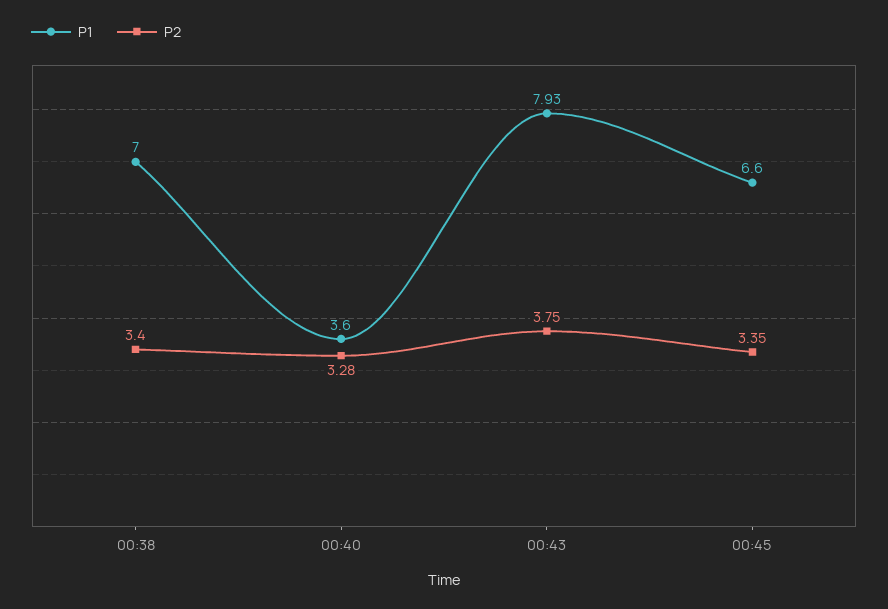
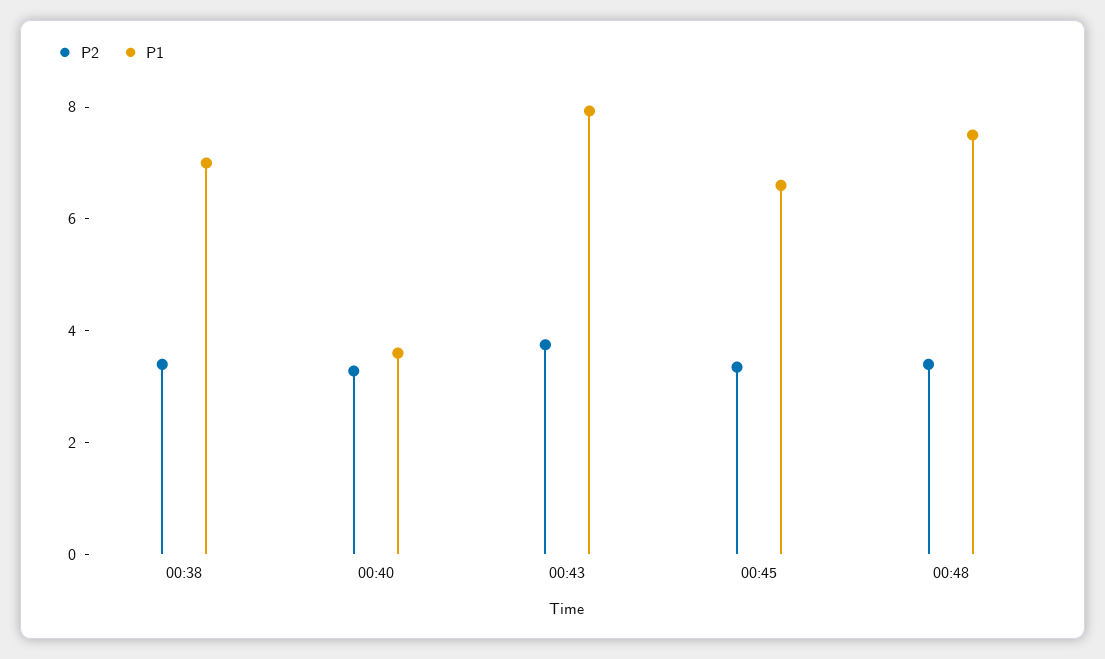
P2, 00:48: none -> 3.5
P1, 00:48: none -> 7.5

